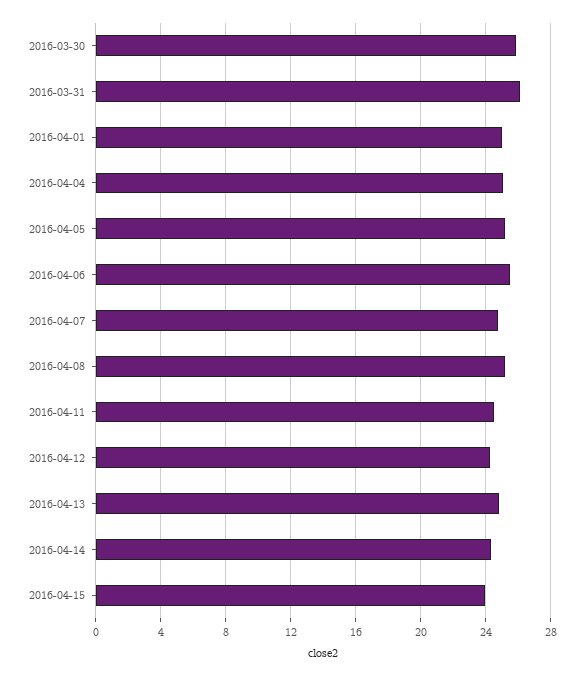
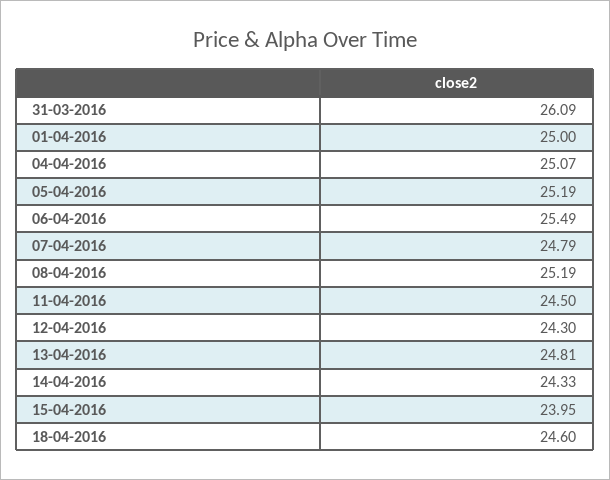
2016-03-30: 26 -> none
18-04-2016: none -> 24.6

